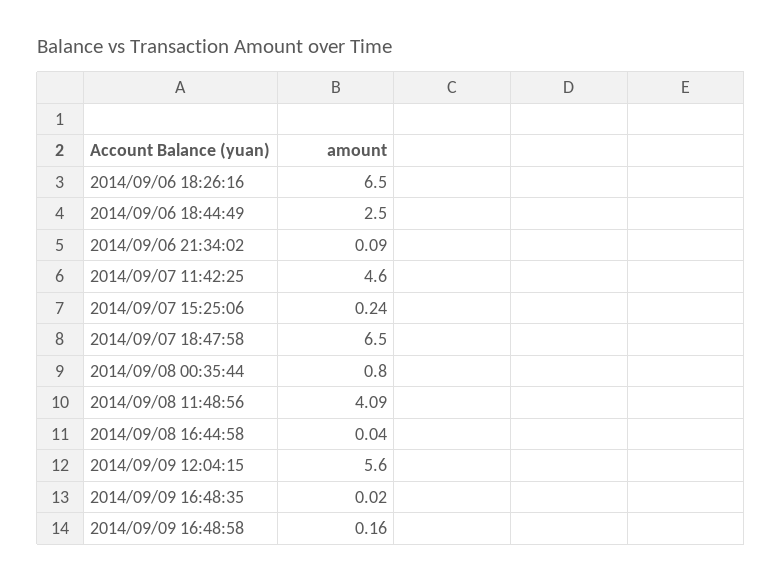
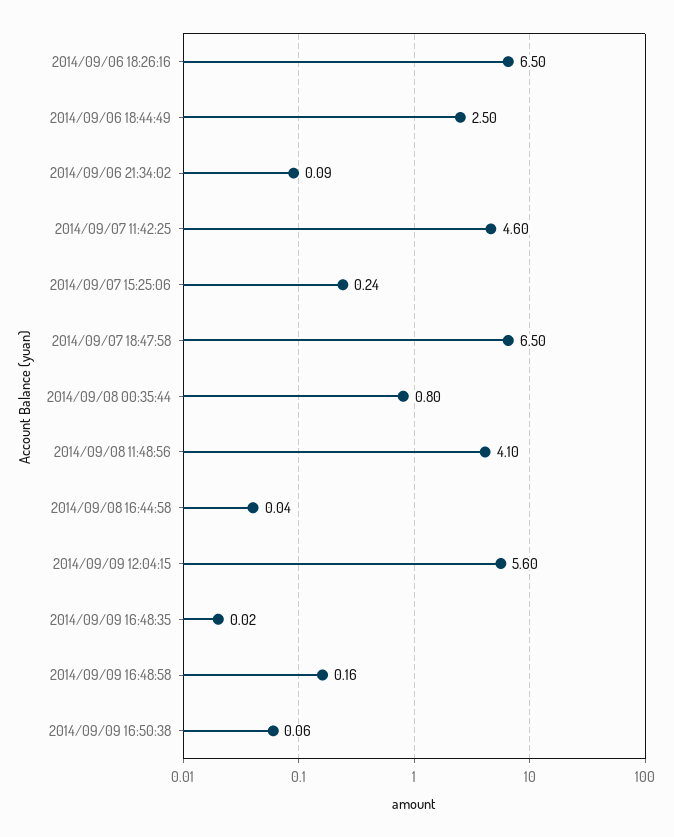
2014/09/08 11:48:56: 4.09 -> 4.1
2014/09/09 16:50:38: none -> 0.06

